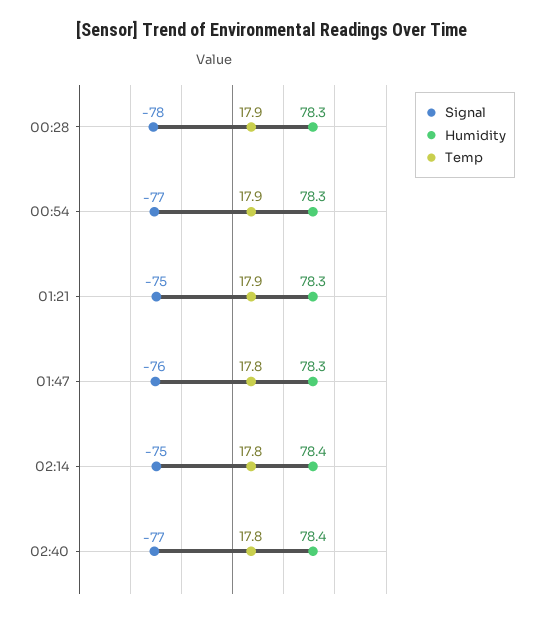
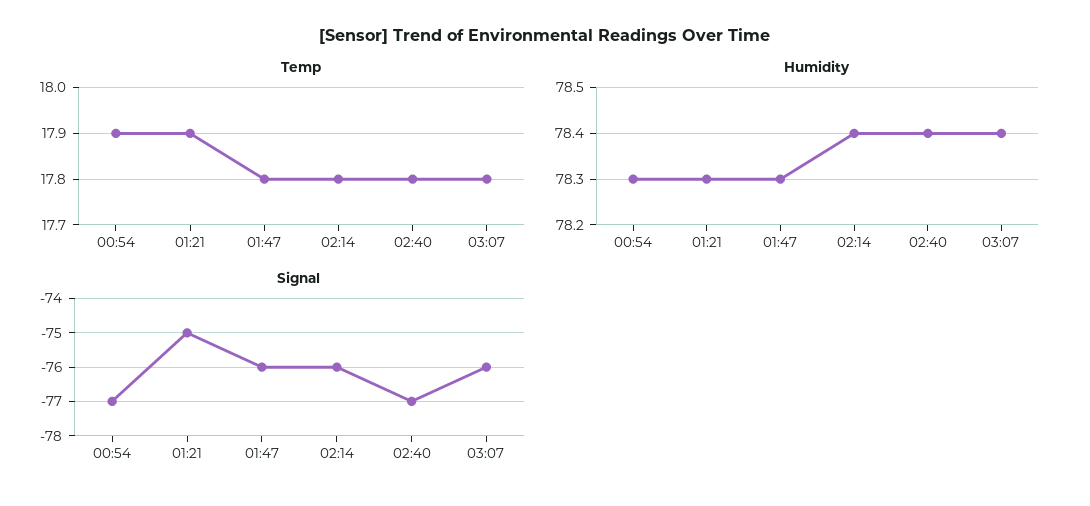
Signal, 00:28: -78 -> none
Humidity, 00:28: 78.3 -> none
Temp, 00:28: 17.9 -> none
Signal, 02:14: -75 -> -76
Temp, 03:07: none -> 17.8
Humidity, 03:07: none -> 78.4
Signal, 03:07: none -> -76

